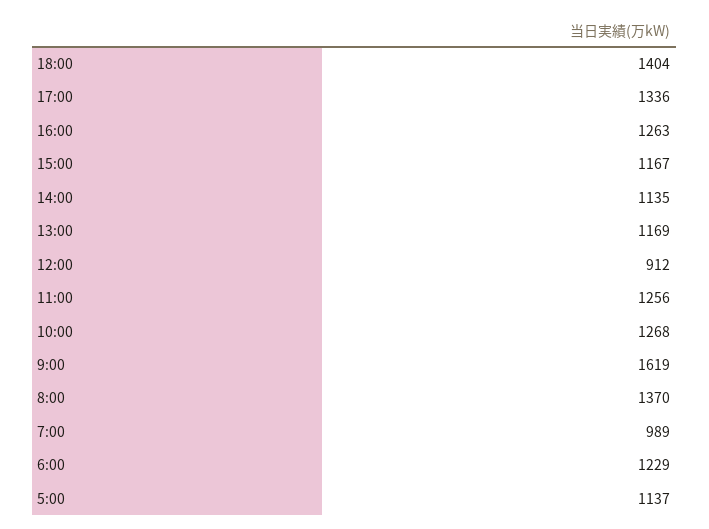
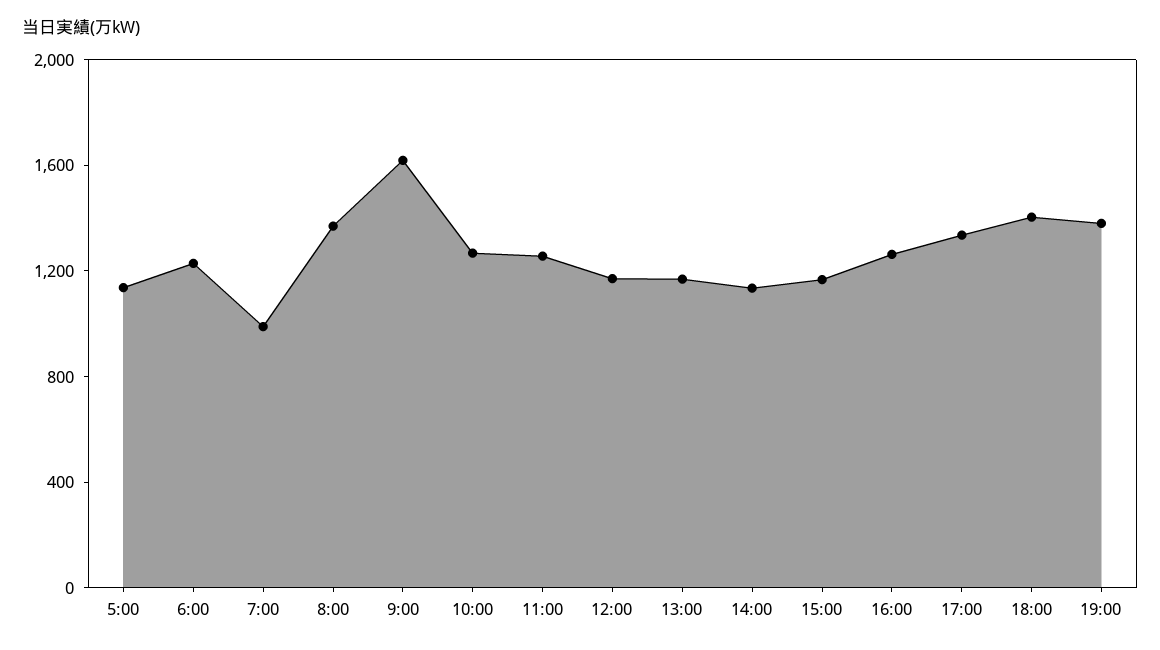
12:00: 912 -> 1200
19:00: none -> 1400

